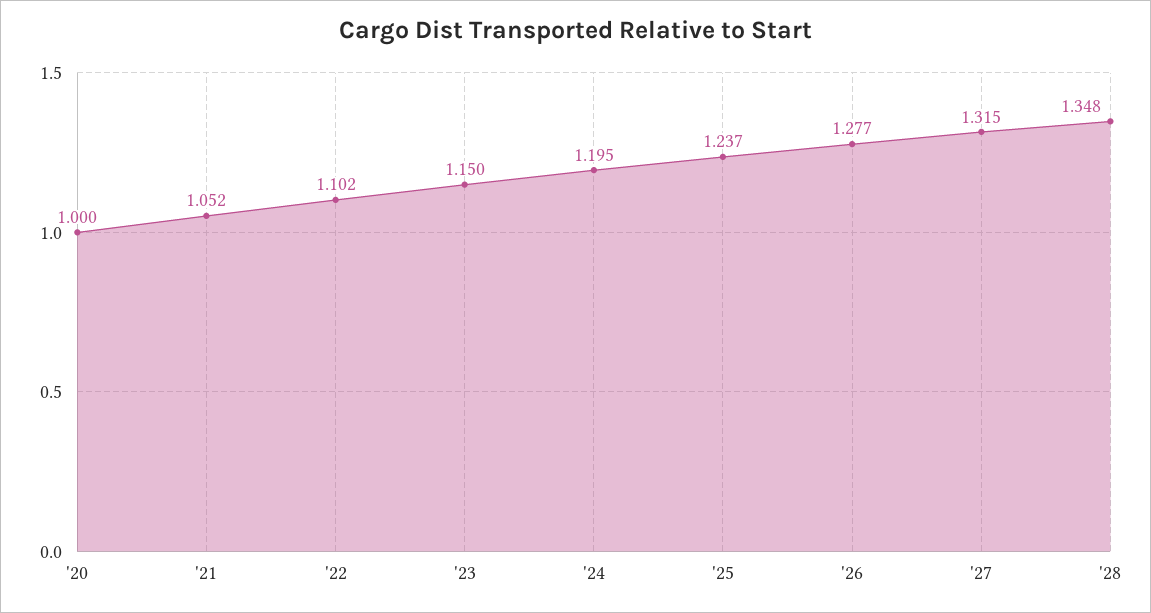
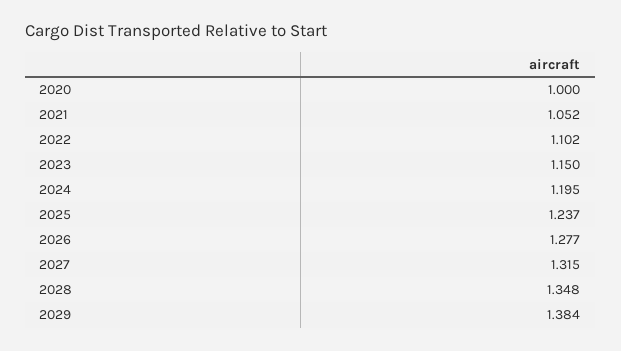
2029: none -> 1.384

